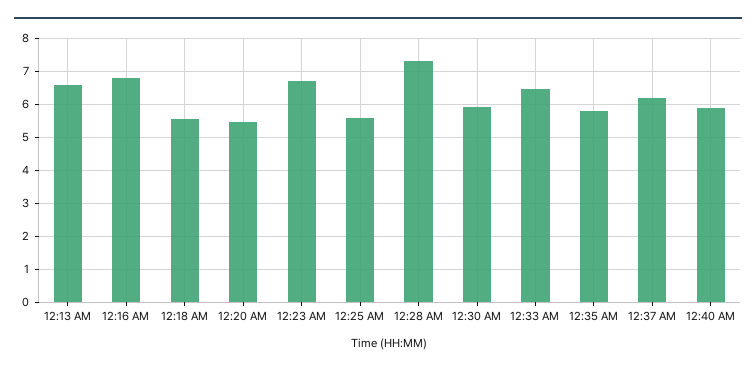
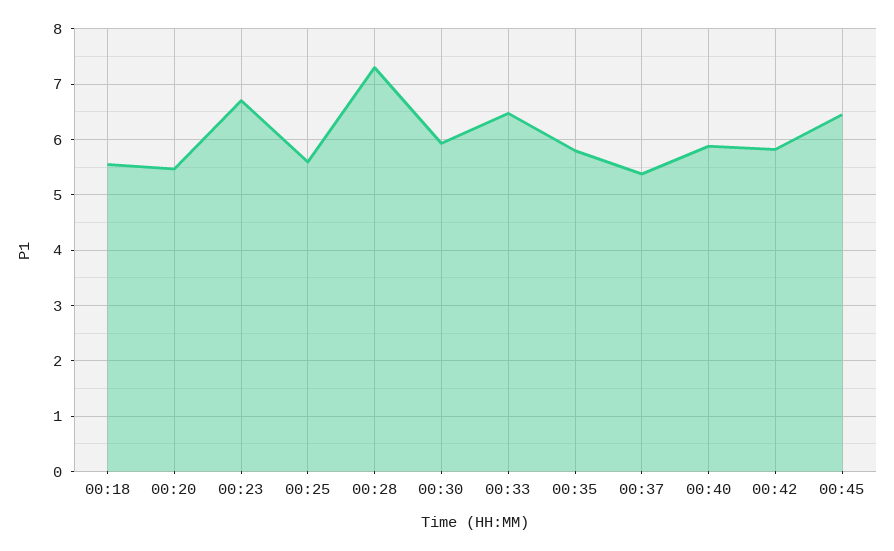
12:13 AM: 6.6 -> none
12:16 AM: 6.8 -> none
12:37 AM: 6.2 -> 5.4
00:42: none -> 5.8
00:45: none -> 6.4

